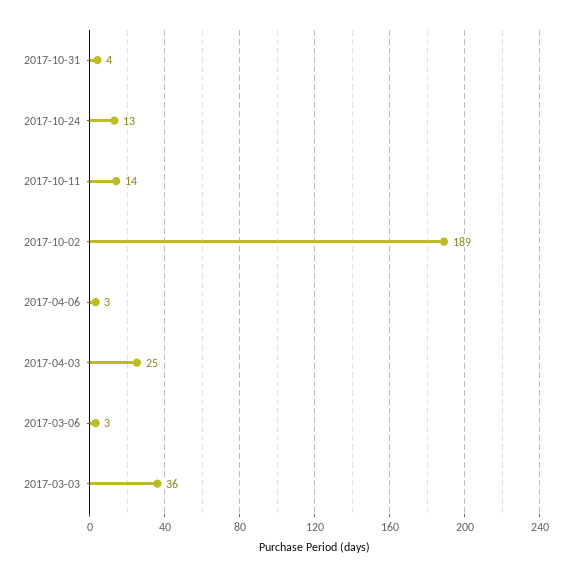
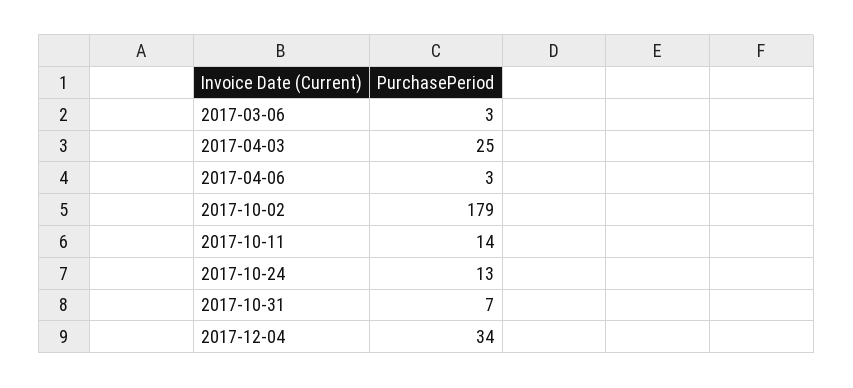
2017-10-31: 4 -> 7
2017-10-02: 189 -> 179
2017-03-03: 36 -> none
2017-12-04: none -> 34

